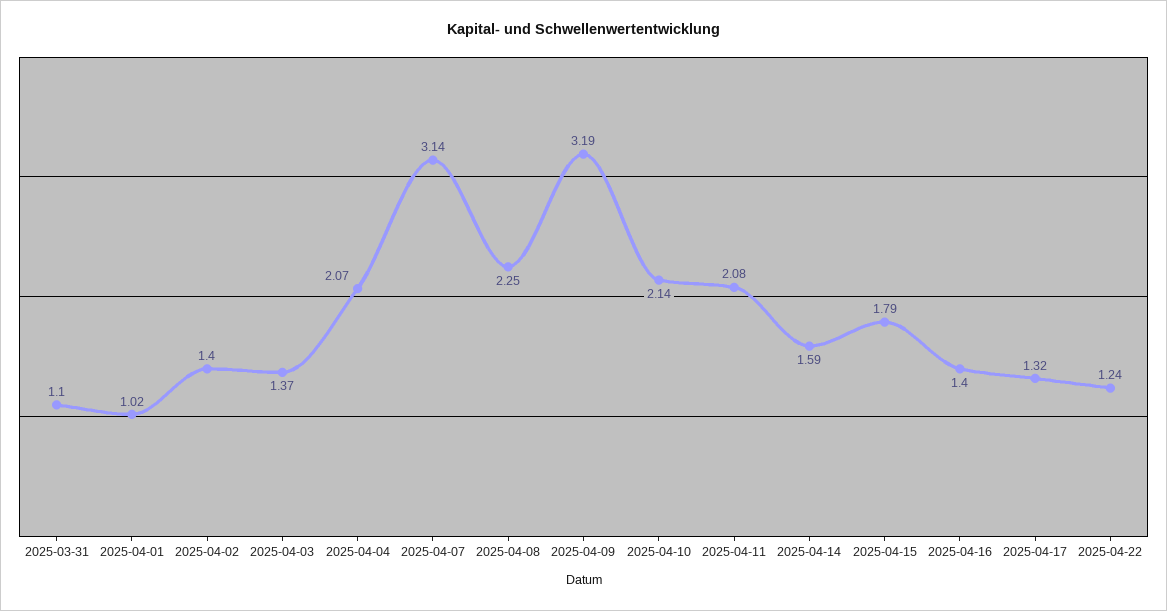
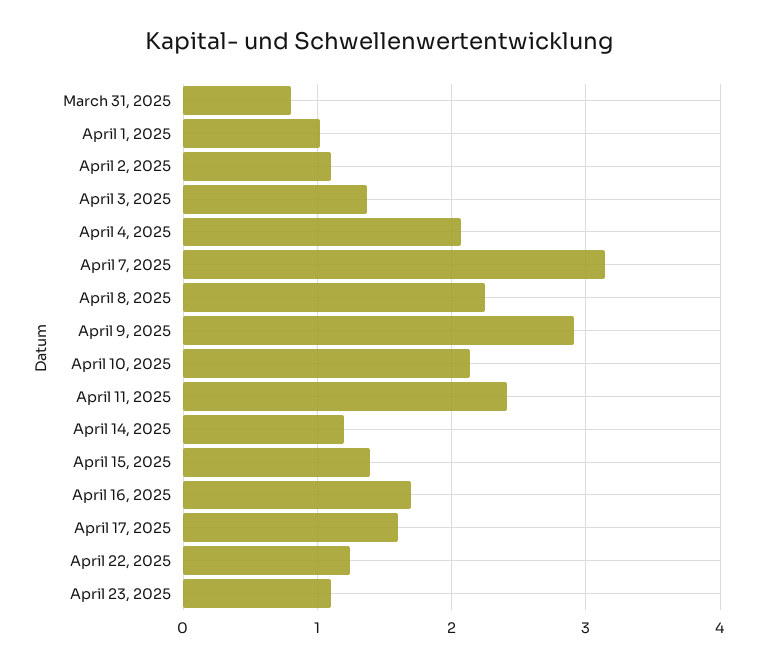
2025-03-31: 1.1 -> 0.8
2025-04-02: 1.4 -> 1.1
2025-04-09: 3.19 -> 2.9
2025-04-11: 2.08 -> 2.4
2025-04-14: 1.59 -> 1.2
2025-04-15: 1.79 -> 1.4
2025-04-16: 1.4 -> 1.7
2025-04-17: 1.32 -> 1.6
April 23, 2025: none -> 1.1

